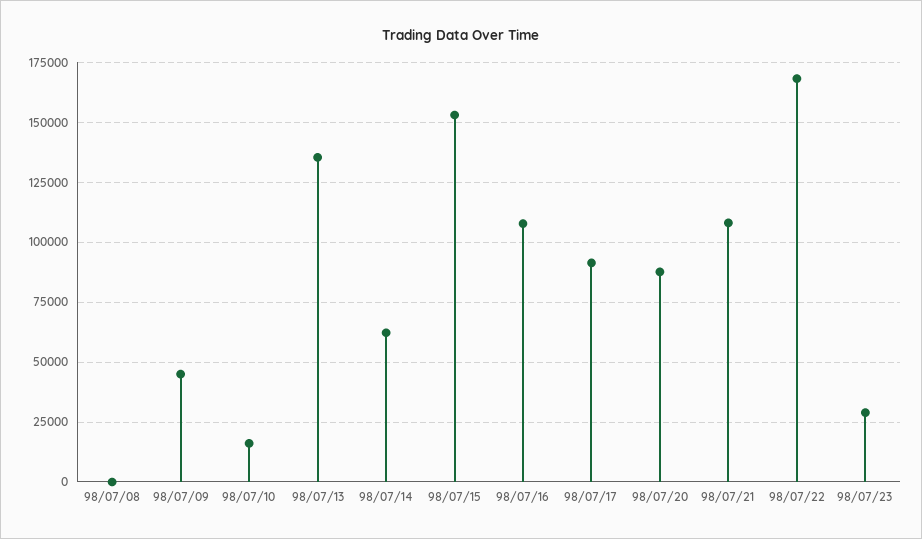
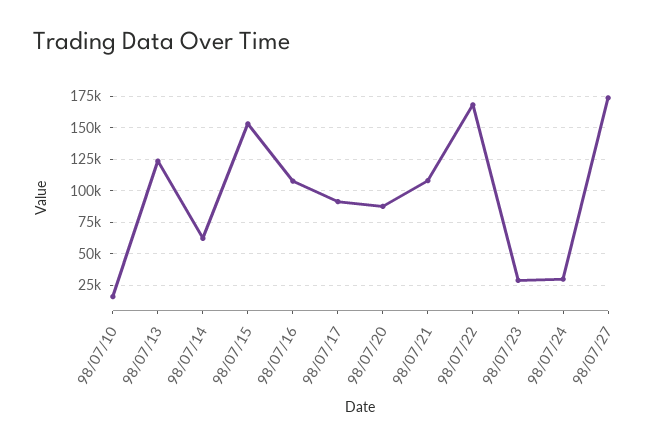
98/07/08: 0 -> none
98/07/09: 45000 -> none
98/07/13: 135000 -> 125000
98/07/24: none -> 30000
98/07/27: none -> 175000

